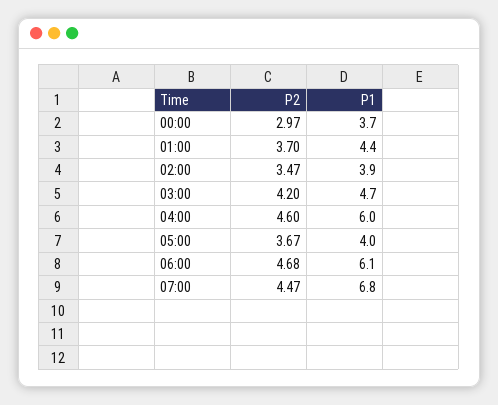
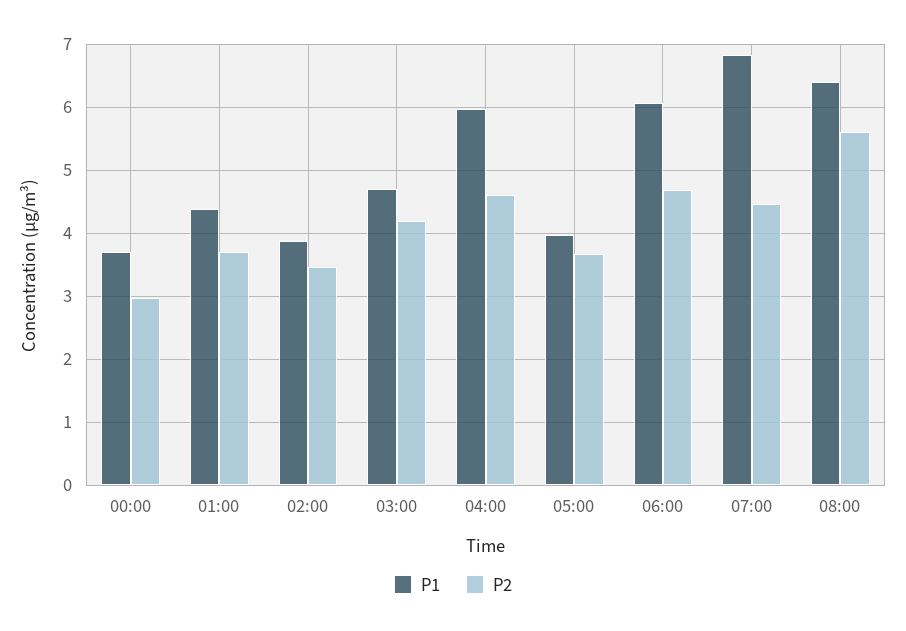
P1, 08:00: none -> 6.4
P2, 08:00: none -> 5.6

